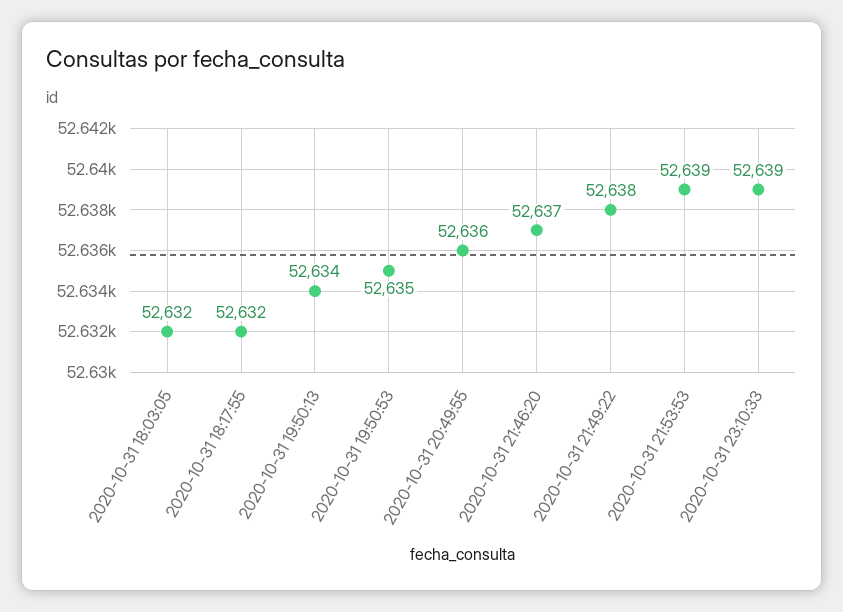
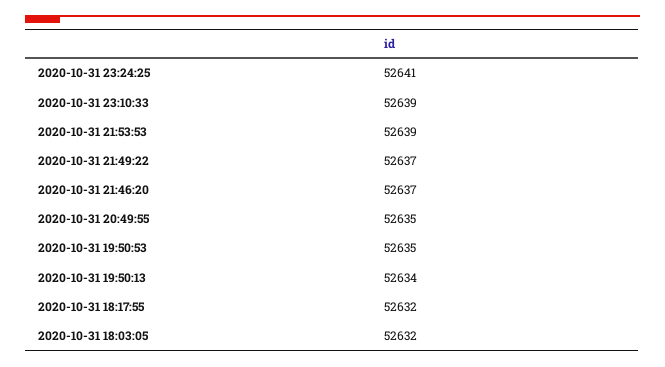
2020-10-31 20:49:55: 52636 -> 52635
2020-10-31 21:49:22: 52638 -> 52637
2020-10-31 23:24:25: none -> 52641

